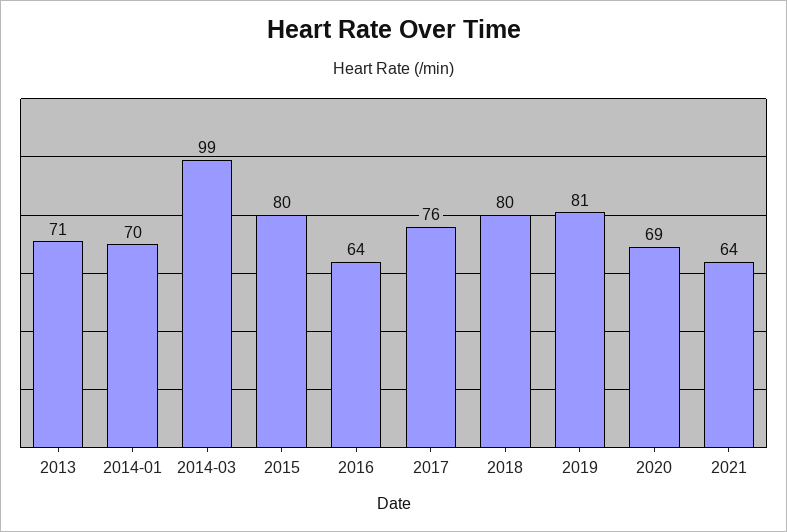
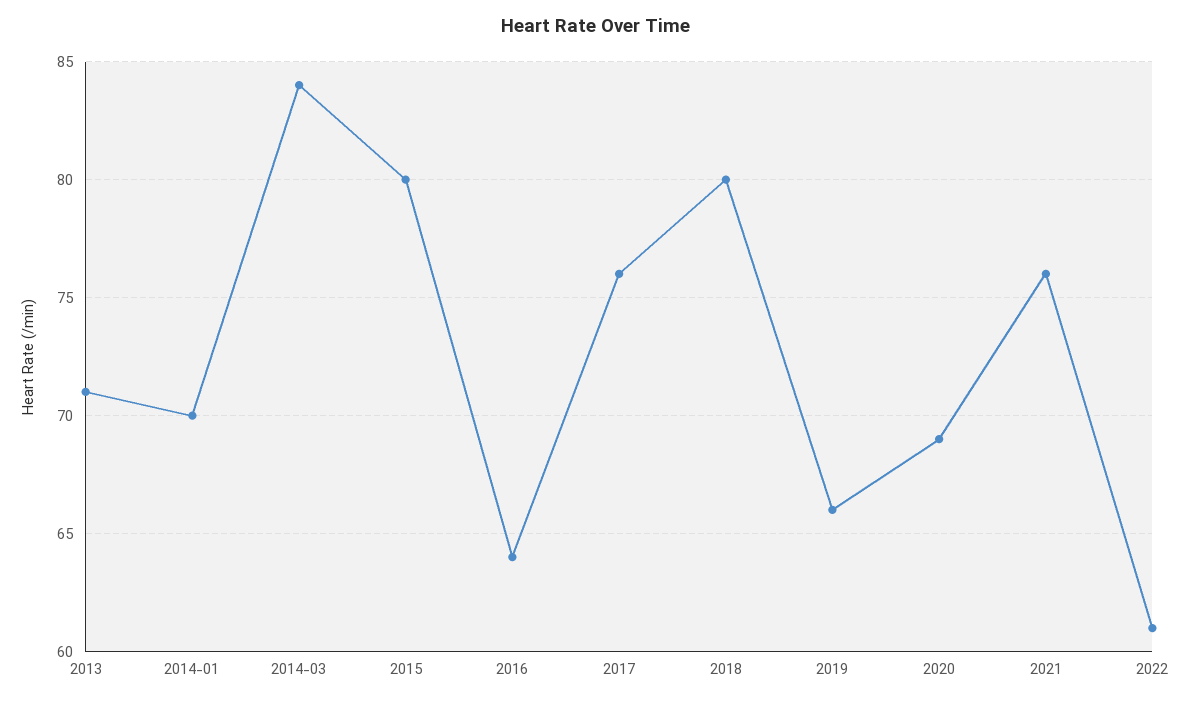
2014-03: 99 -> 84
2019: 81 -> 66
2021: 64 -> 76
2022: none -> 61

